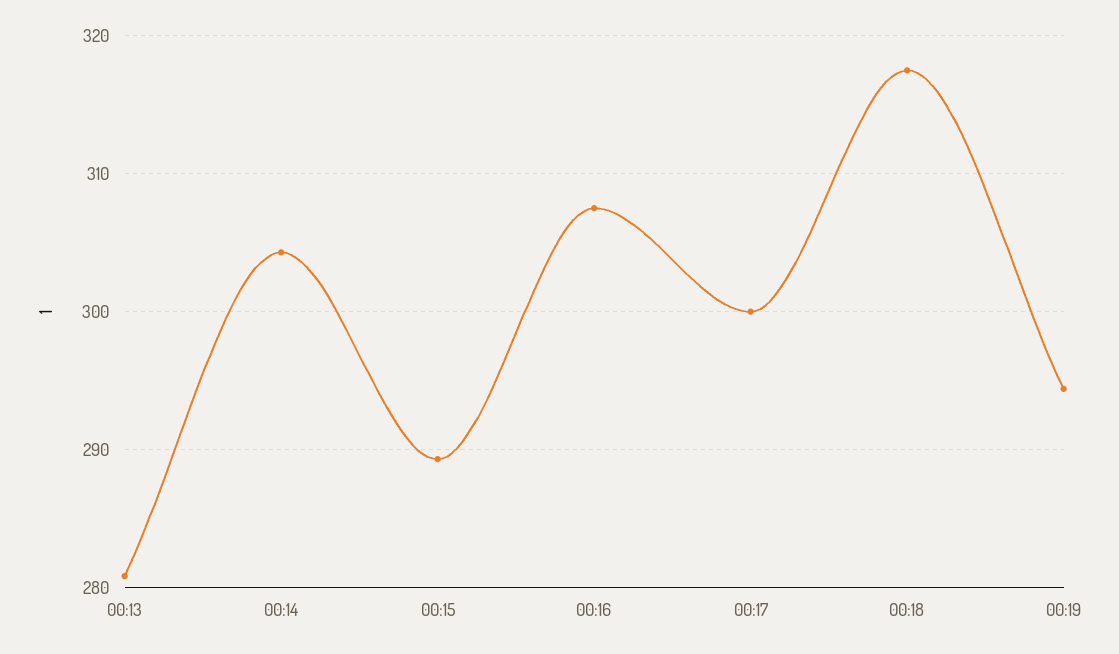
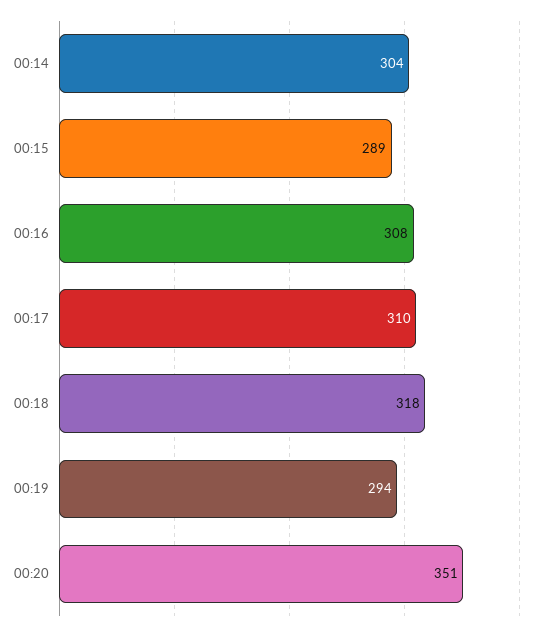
00:13: 281 -> none
00:17: 300 -> 310
00:20: none -> 351

